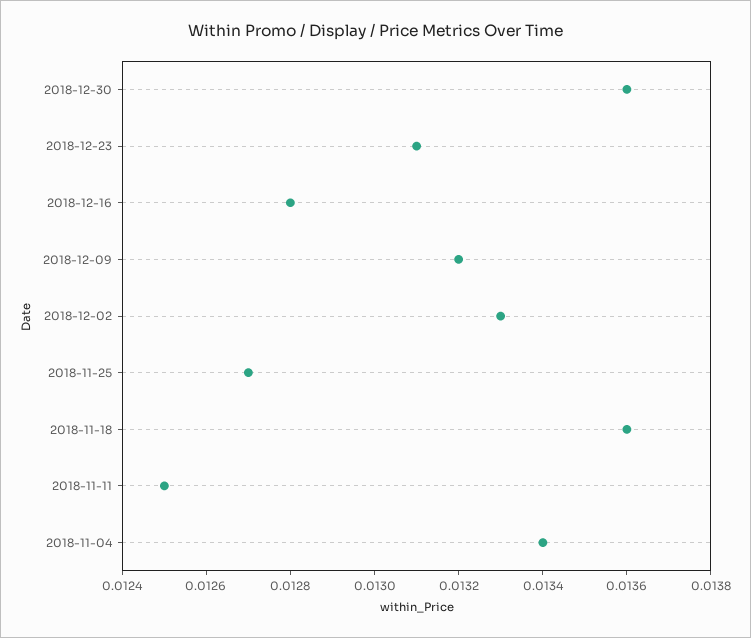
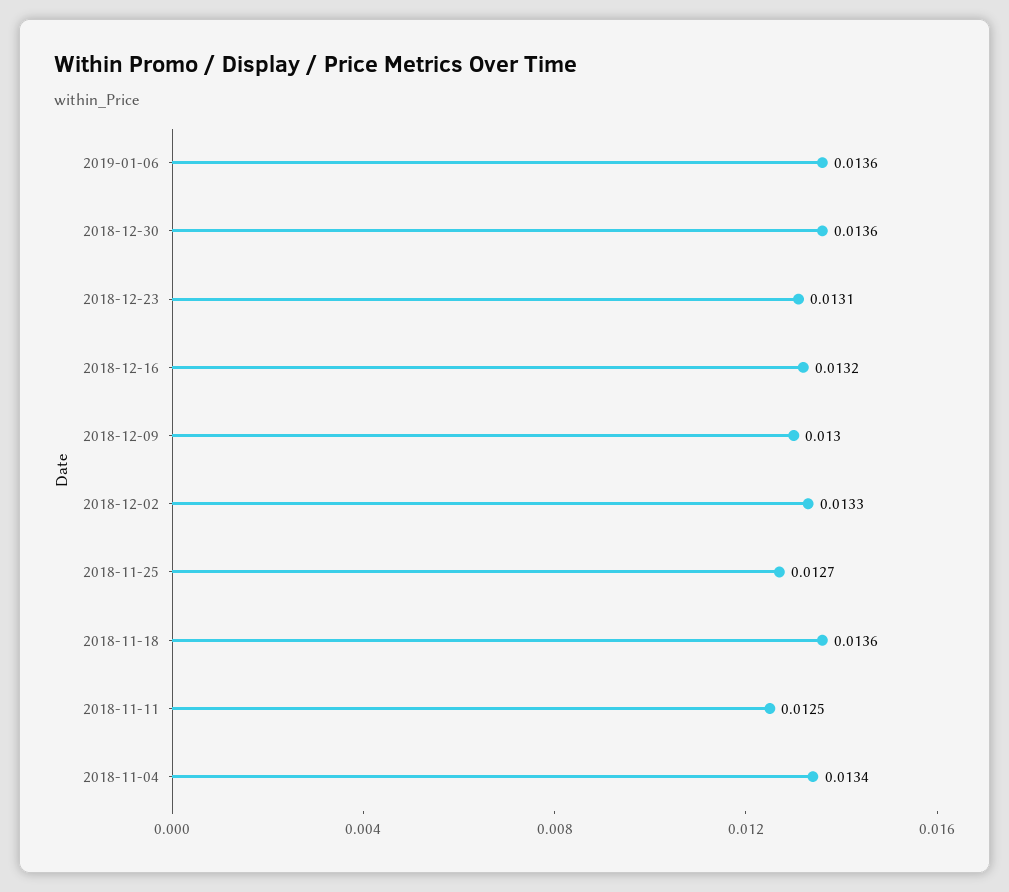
2018-12-16: 0.0128 -> 0.0132
2018-12-09: 0.0132 -> 0.013
2019-01-06: none -> 0.0136

